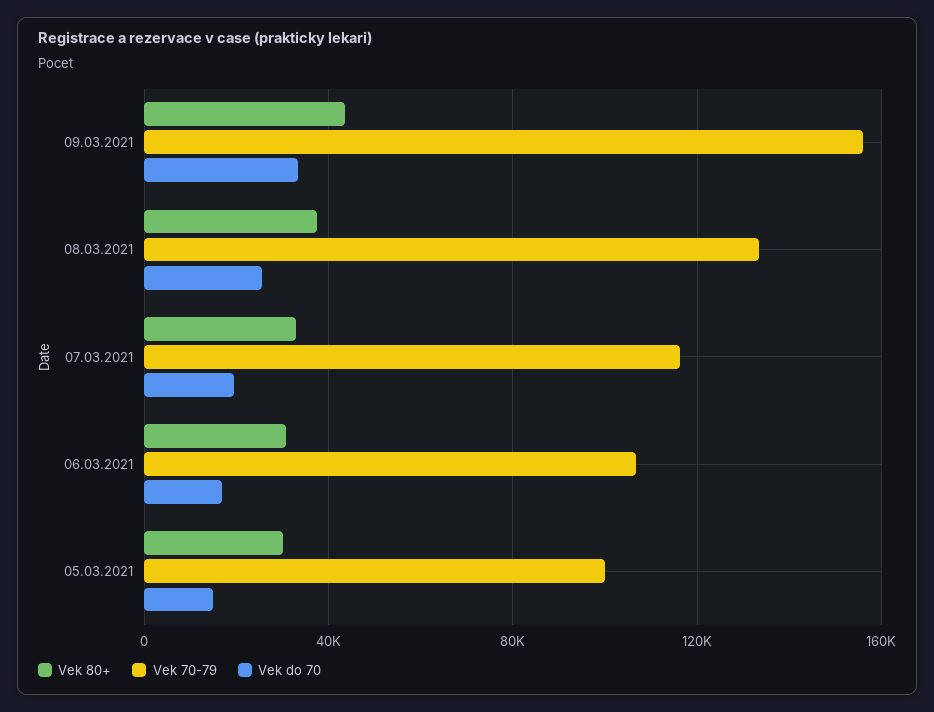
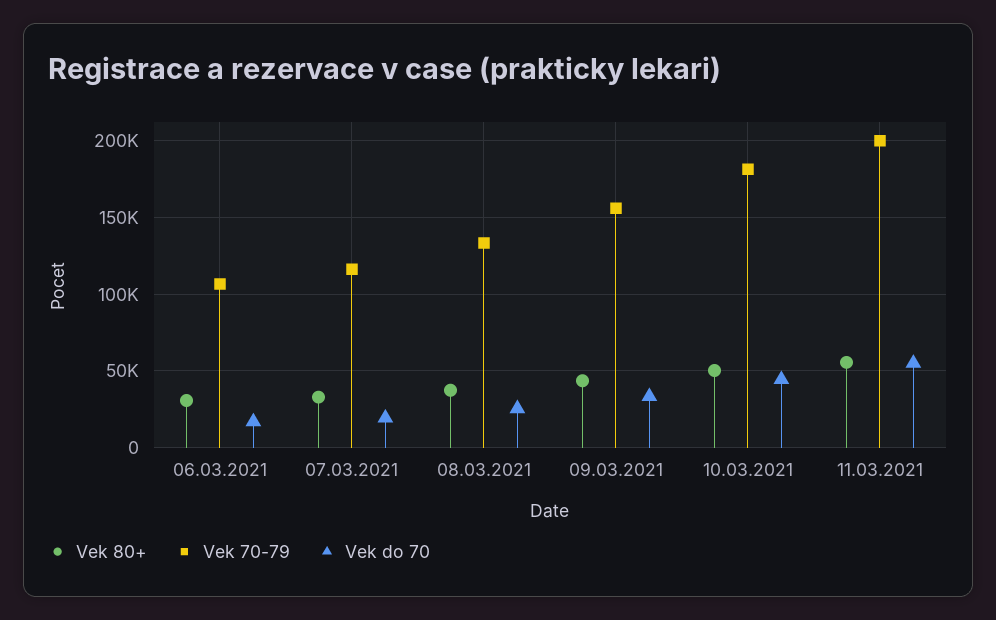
Vek 80+, 05.03.2021: 30000 -> none
Vek 70-79, 05.03.2021: 100000 -> none
Vek do 70, 05.03.2021: 15000 -> none
Vek 80+, 10.03.2021: none -> 50000
Vek 70-79, 10.03.2021: none -> 180000
Vek do 70, 10.03.2021: none -> 45000
Vek 80+, 11.03.2021: none -> 55000
Vek 70-79, 11.03.2021: none -> 200000
Vek do 70, 11.03.2021: none -> 55000

